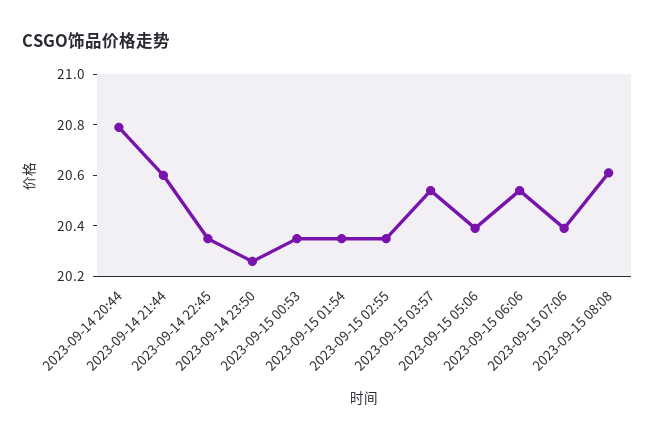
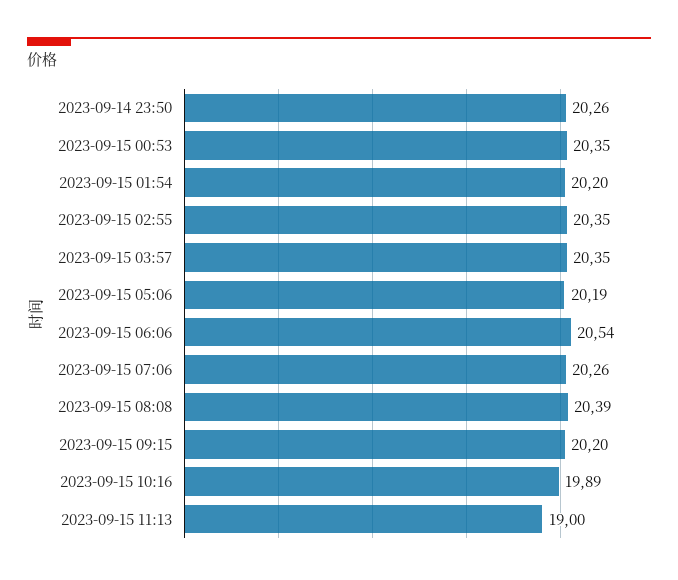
2023-09-14 20:44: 20.8 -> none
2023-09-14 21:44: 20.6 -> none
2023-09-14 22:45: 20.35 -> none
2023-09-15 01:54: 20.35 -> 20.2
2023-09-15 03:57: 20.55 -> 20.35
2023-09-15 05:06: 20.4 -> 20.19
2023-09-15 07:06: 20.4 -> 20.26
2023-09-15 08:08: 20.6 -> 20.39
2023-09-15 09:15: none -> 20.2
2023-09-15 10:16: none -> 19.89
2023-09-15 11:13: none -> 19

